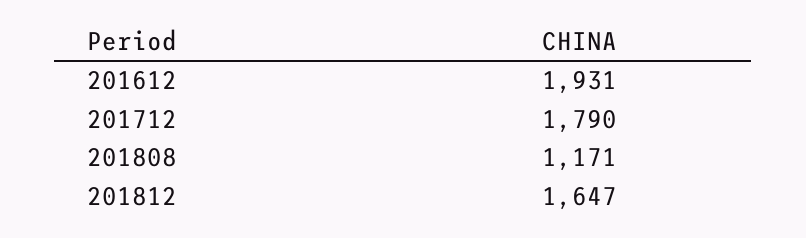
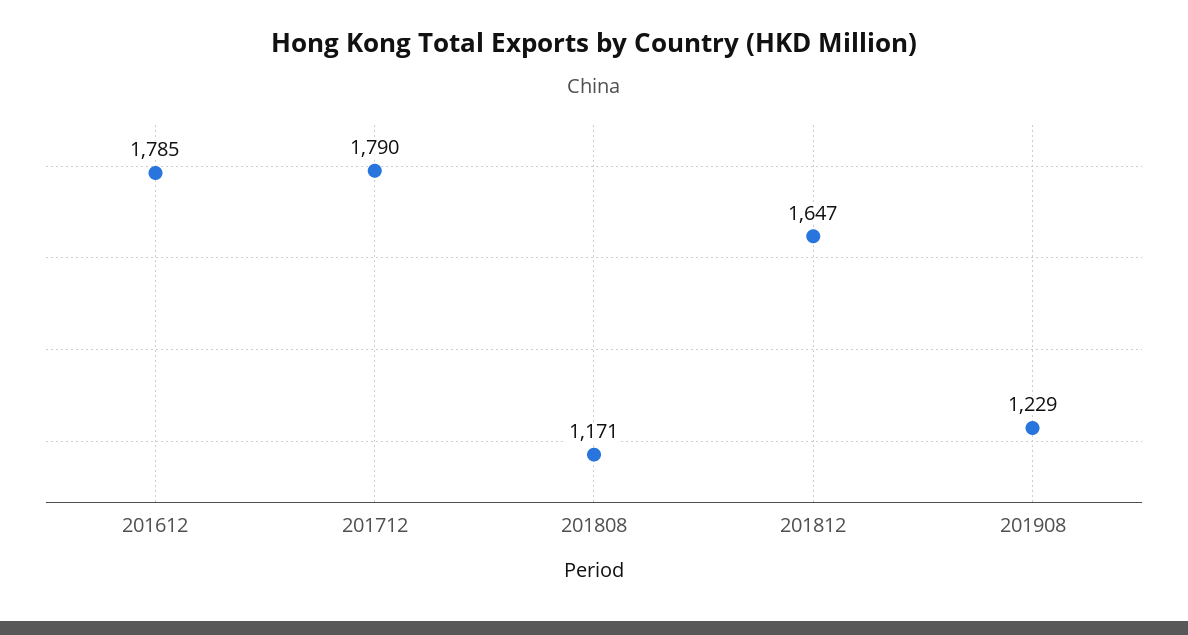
201612: 1931 -> 1785
201908: none -> 1229

